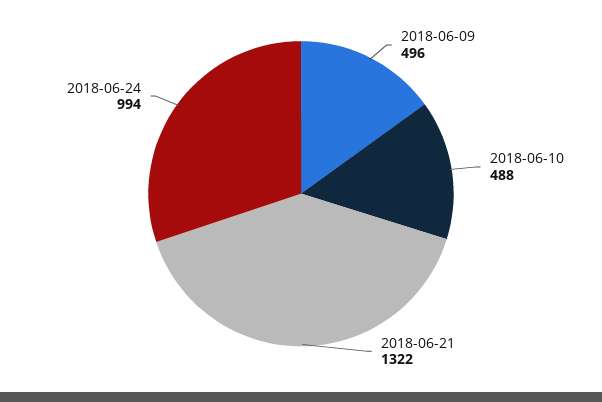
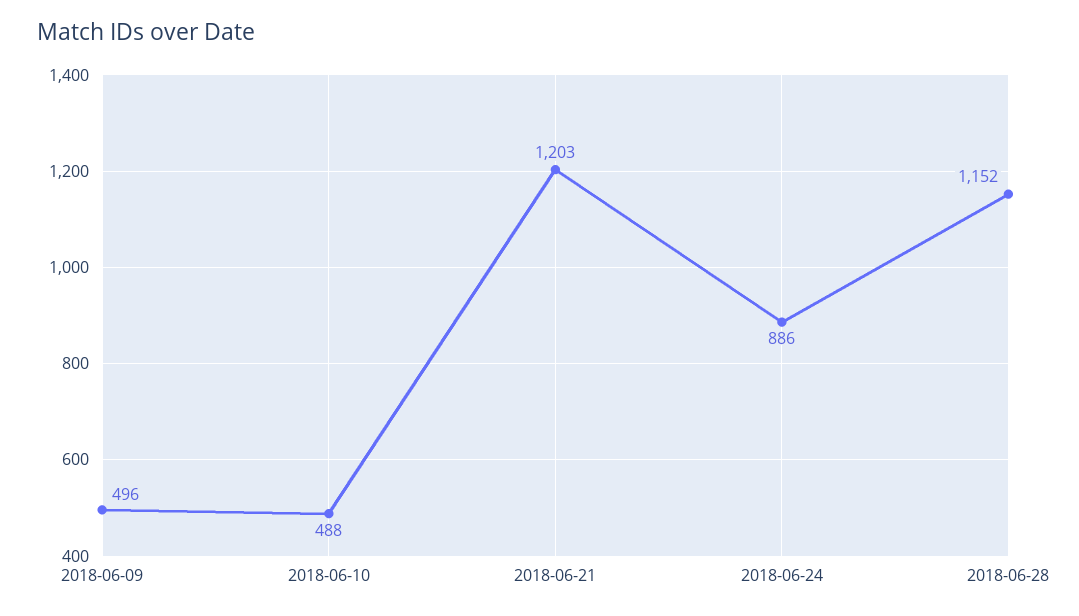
2018-06-21: 1322 -> 1203
2018-06-24: 994 -> 886
2018-06-28: none -> 1152

